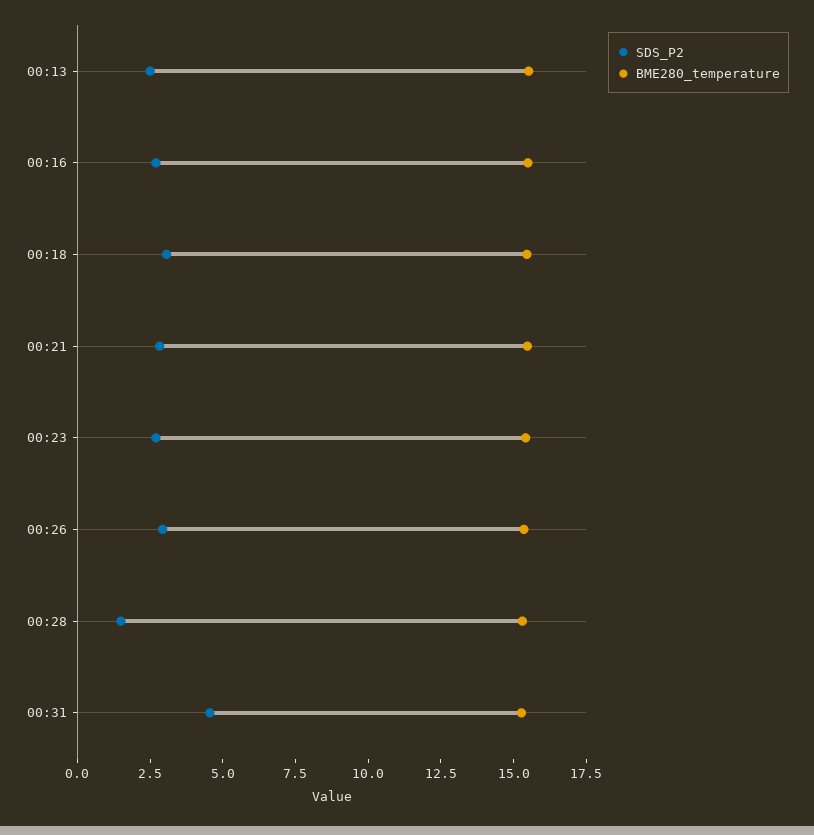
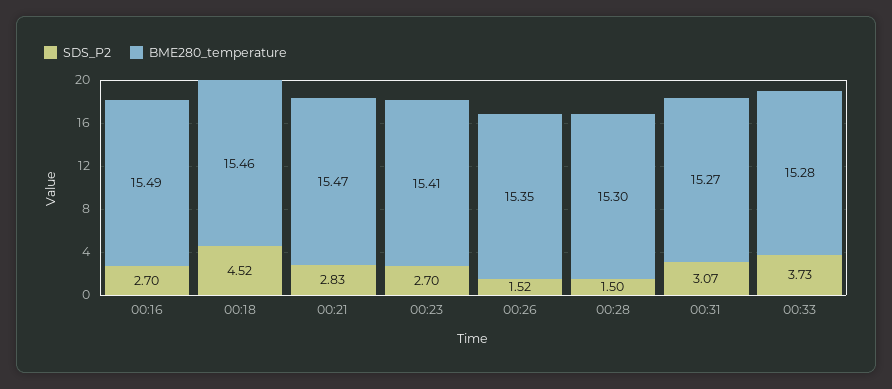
SDS_P2, 00:13: 2.5 -> none
BME280_temperature, 00:13: 15.5 -> none
SDS_P2, 00:18: 3 -> 4.52
SDS_P2, 00:26: 3 -> 1.52
SDS_P2, 00:31: 4.5 -> 3.07
SDS_P2, 00:33: none -> 3.73
BME280_temperature, 00:33: none -> 15.28

